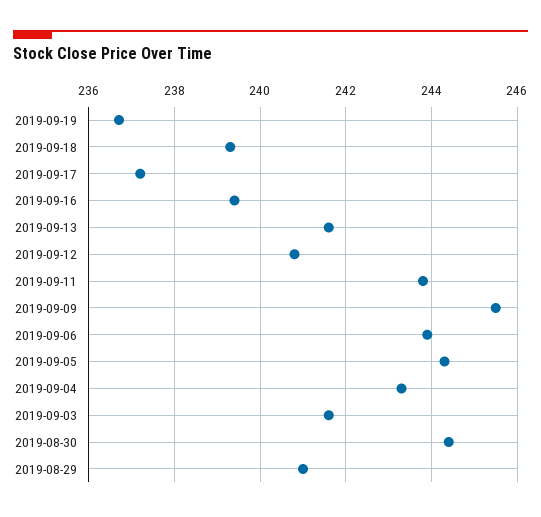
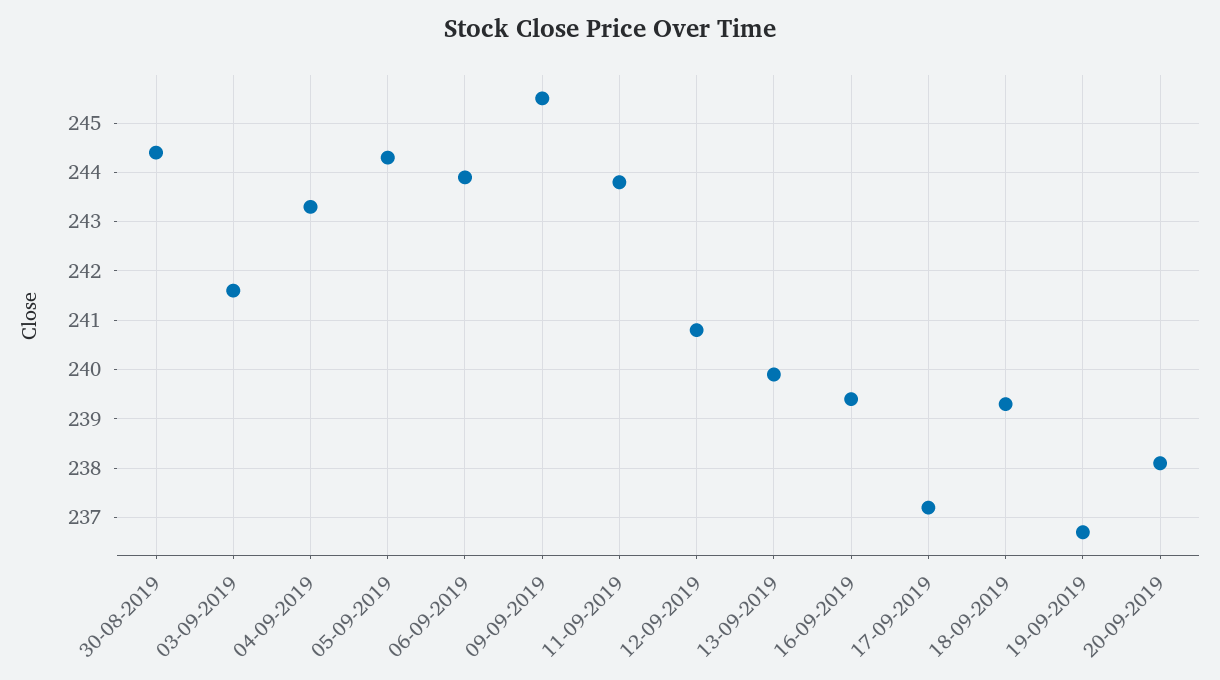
2019-09-13: 241.5 -> 240
2019-08-29: 241 -> none
20-09-2019: none -> 238

